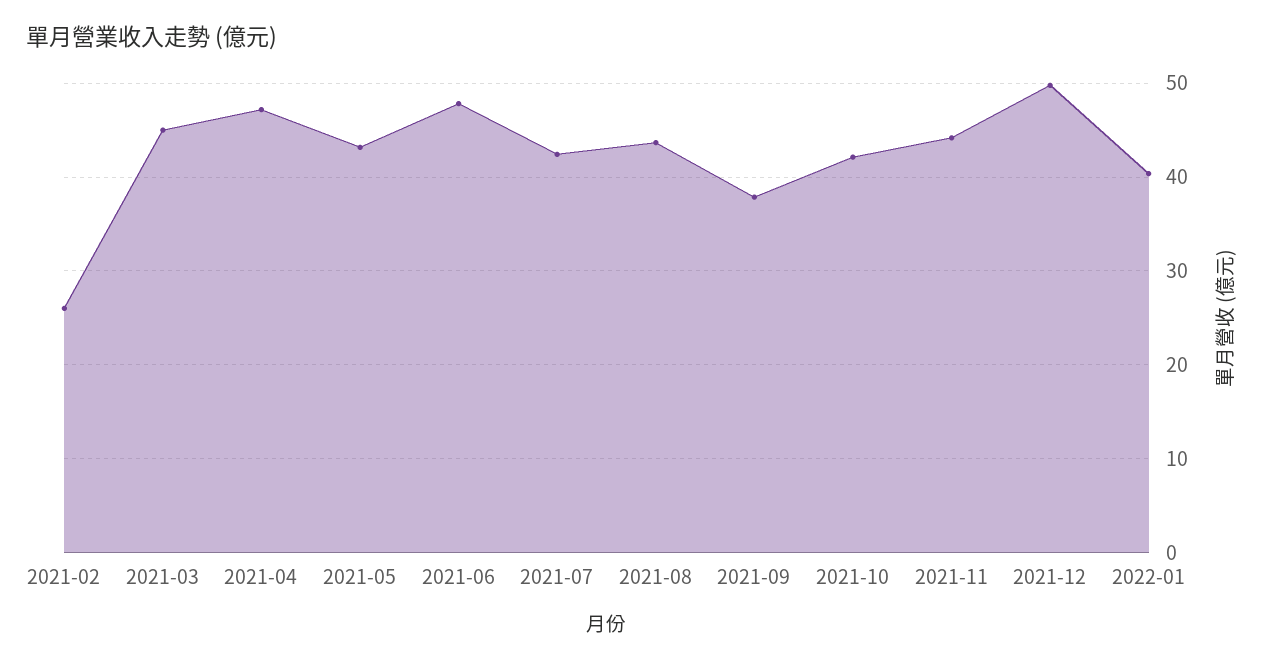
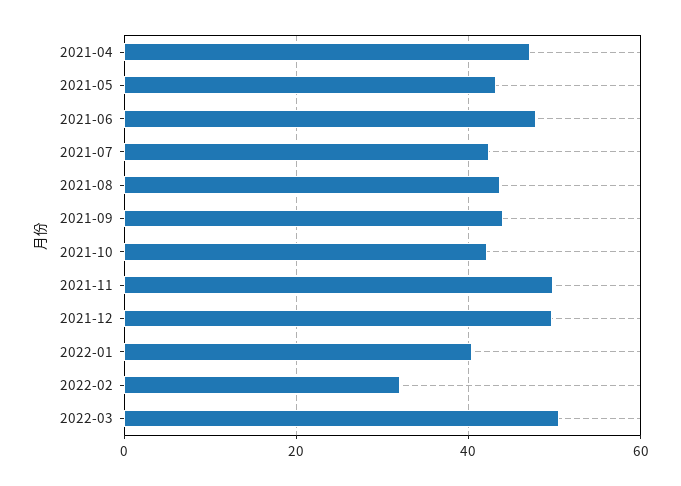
2021-02: 26 -> none
2021-03: 45 -> none
2021-09: 38 -> 44
2021-11: 44 -> 50
2022-02: none -> 32
2022-03: none -> 50

